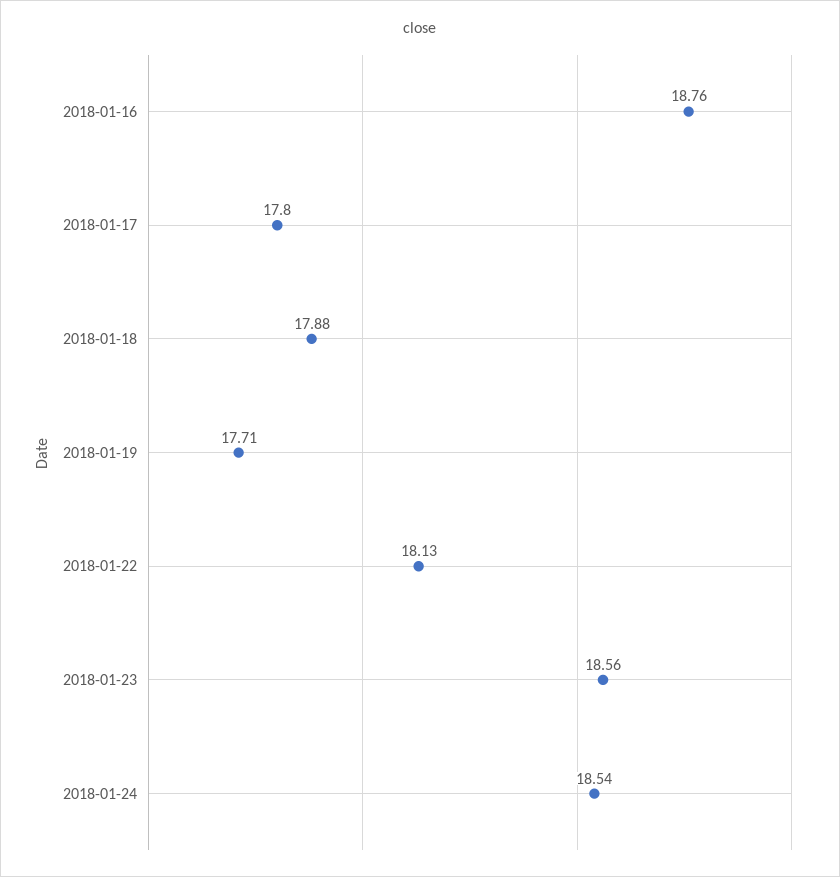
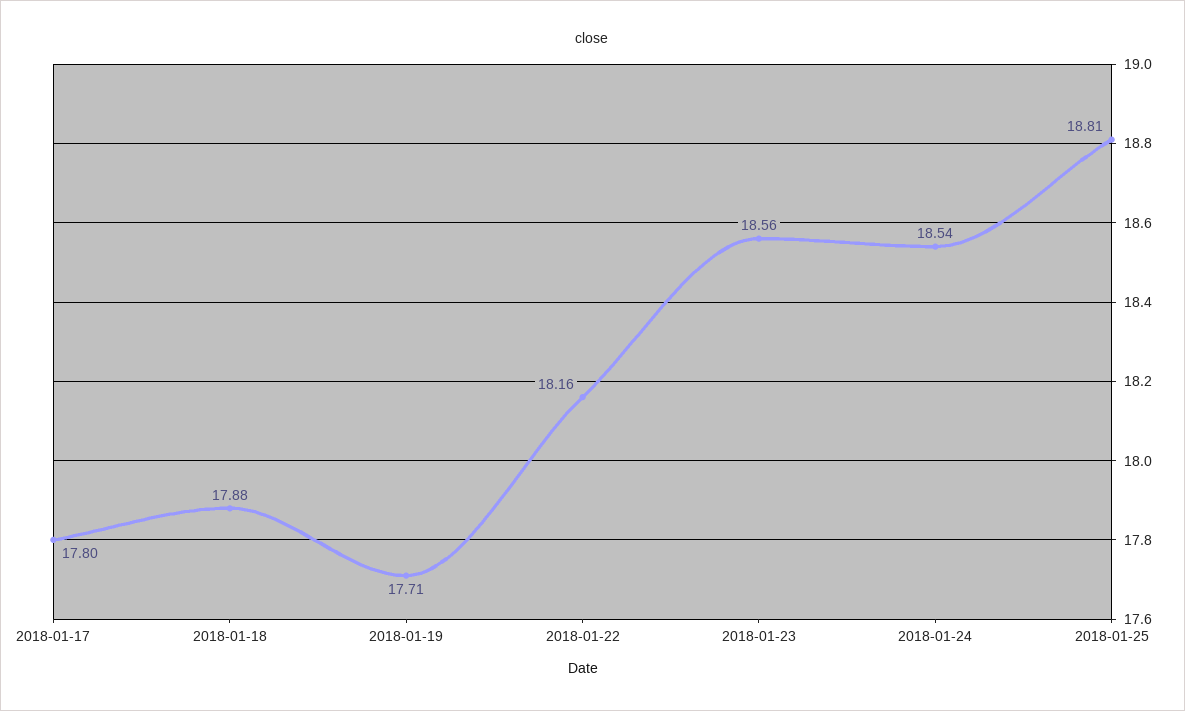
2018-01-16: 18.76 -> none
2018-01-22: 18.13 -> 18.16
2018-01-25: none -> 18.81

